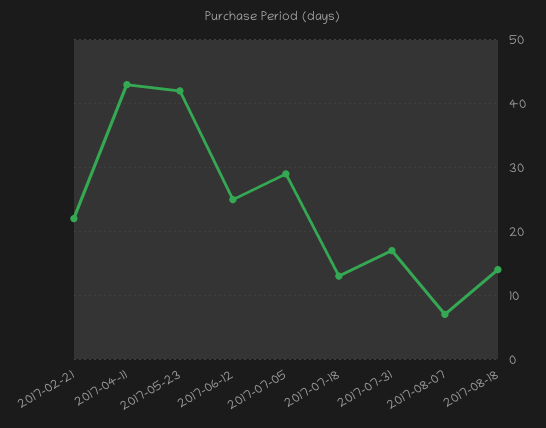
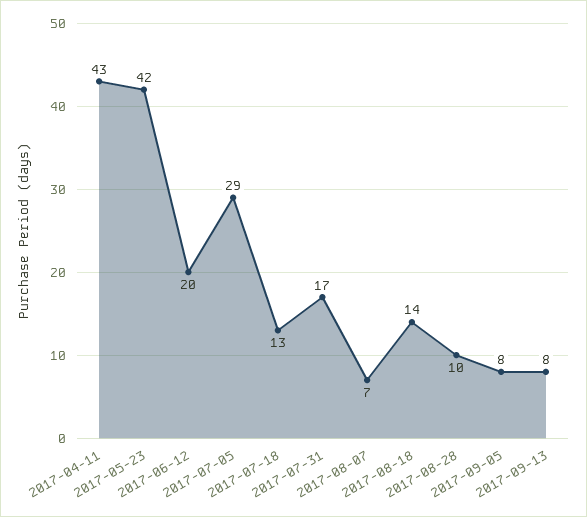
2017-02-21: 22 -> none
2017-06-12: 25 -> 20
2017-08-28: none -> 10
2017-09-05: none -> 8
2017-09-13: none -> 8

